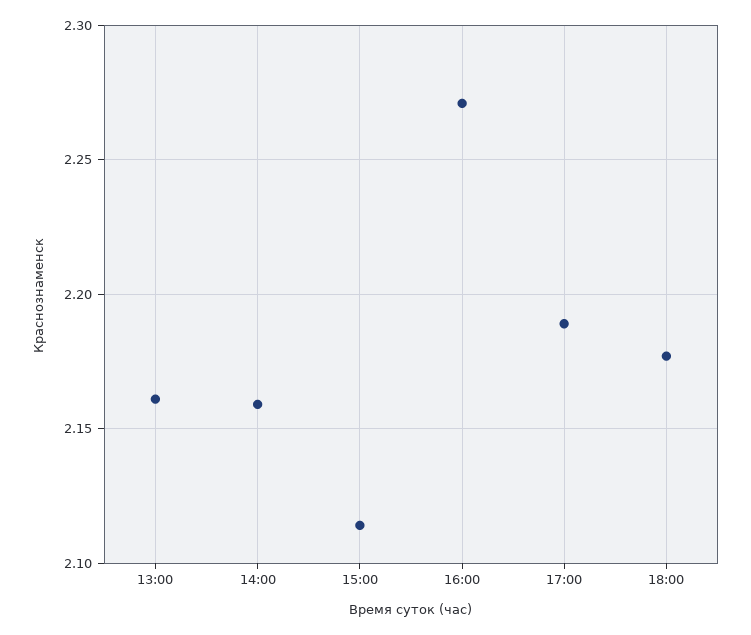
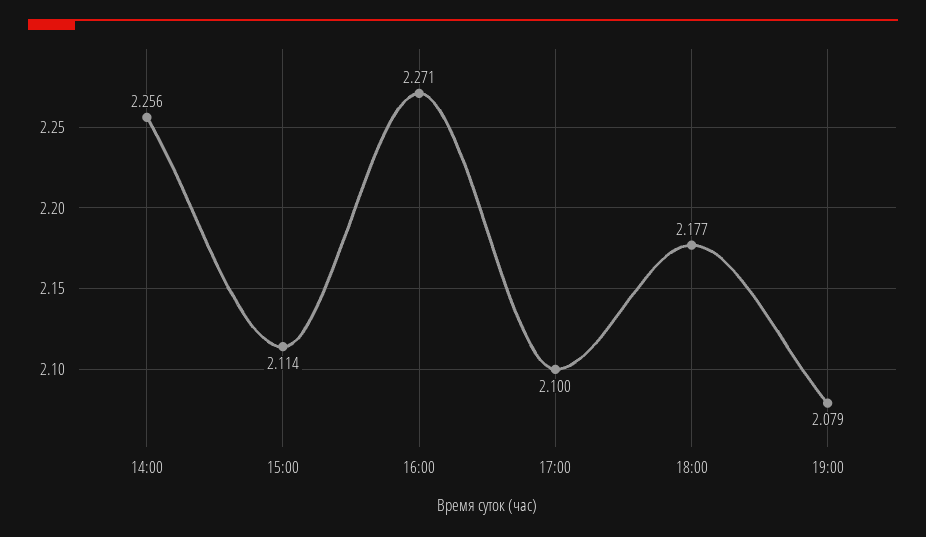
13:00: 2.16 -> none
14:00: 2.16 -> 2.256
17:00: 2.19 -> 2.1
19:00: none -> 2.079

